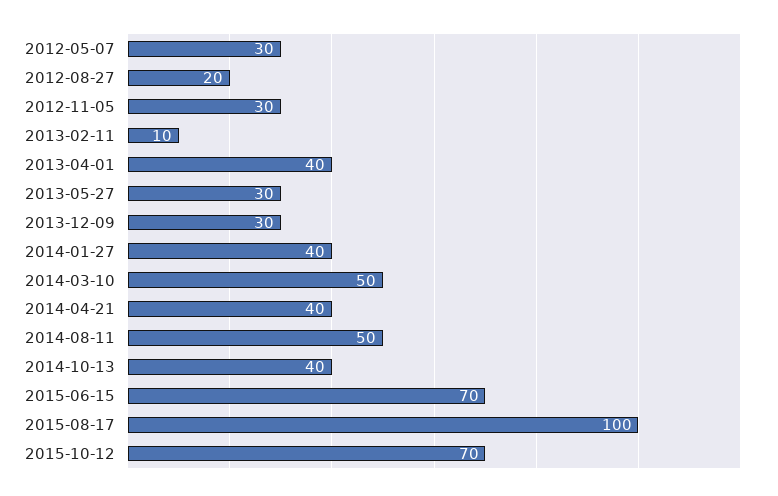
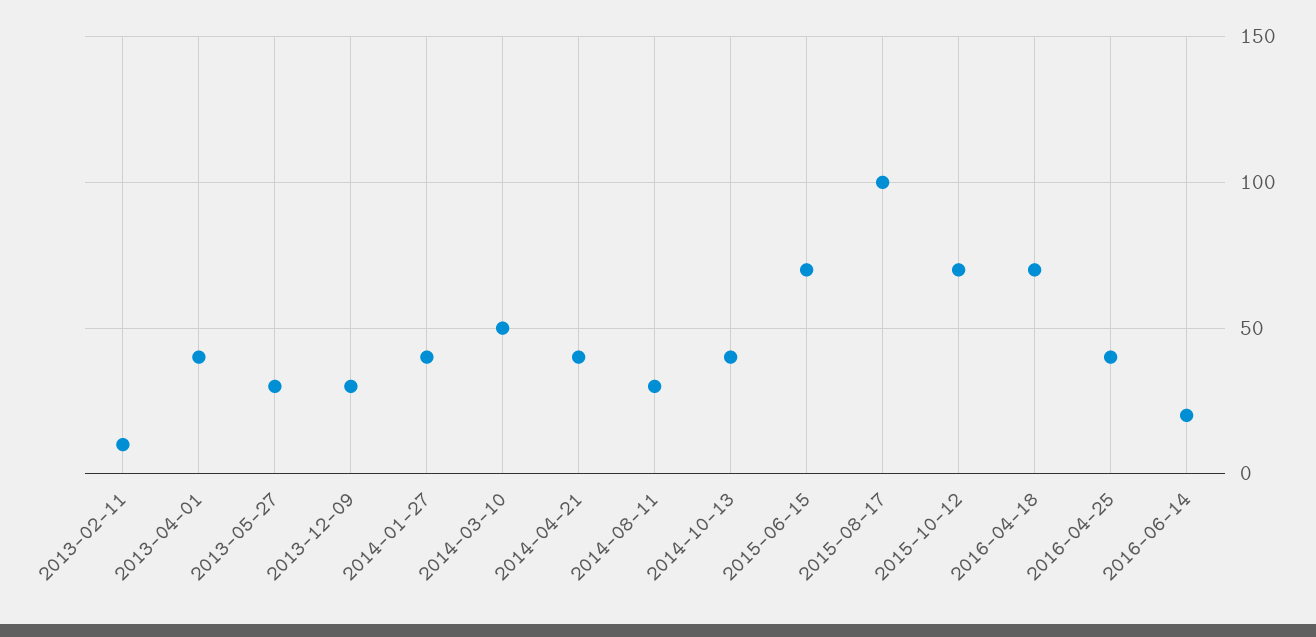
2012-05-07: 30 -> none
2012-08-27: 20 -> none
2012-11-05: 30 -> none
2014-08-11: 50 -> 30
2016-04-18: none -> 70
2016-04-25: none -> 40
2016-06-14: none -> 20

